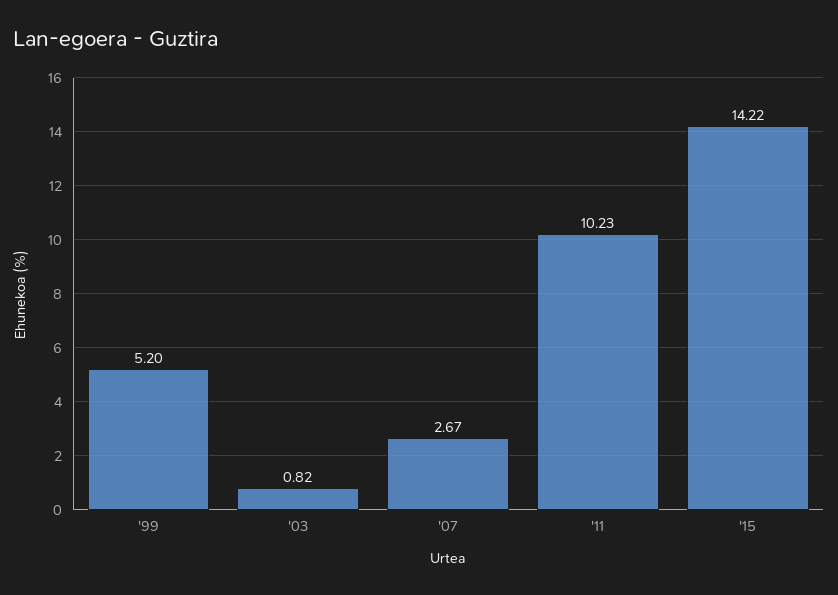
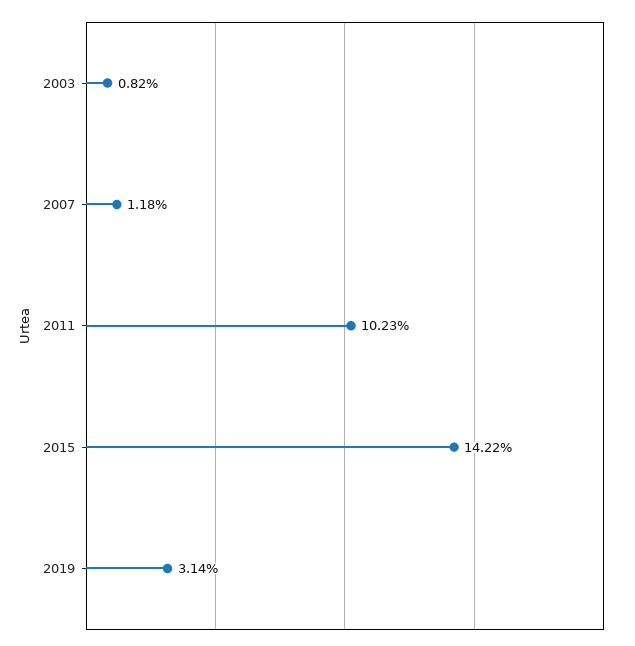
'99: 5.2 -> none
'07: 2.67 -> 1.18
2019: none -> 3.14

